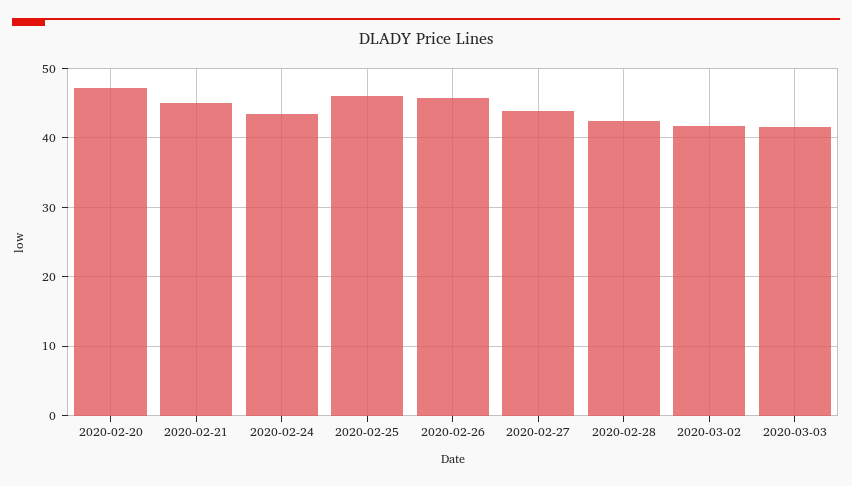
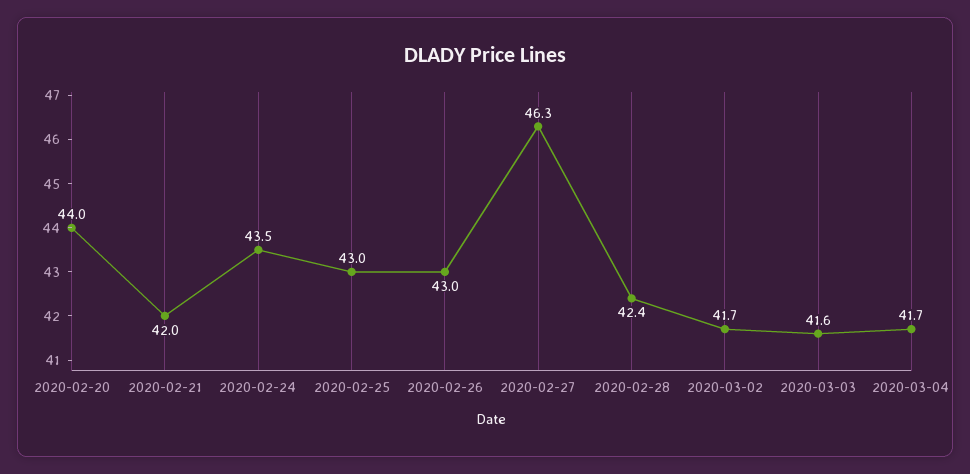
2020-02-20: 47 -> 44
2020-02-21: 45 -> 42
2020-02-25: 46 -> 43
2020-02-26: 46 -> 43
2020-02-27: 44 -> 46.3
2020-03-04: none -> 41.7

